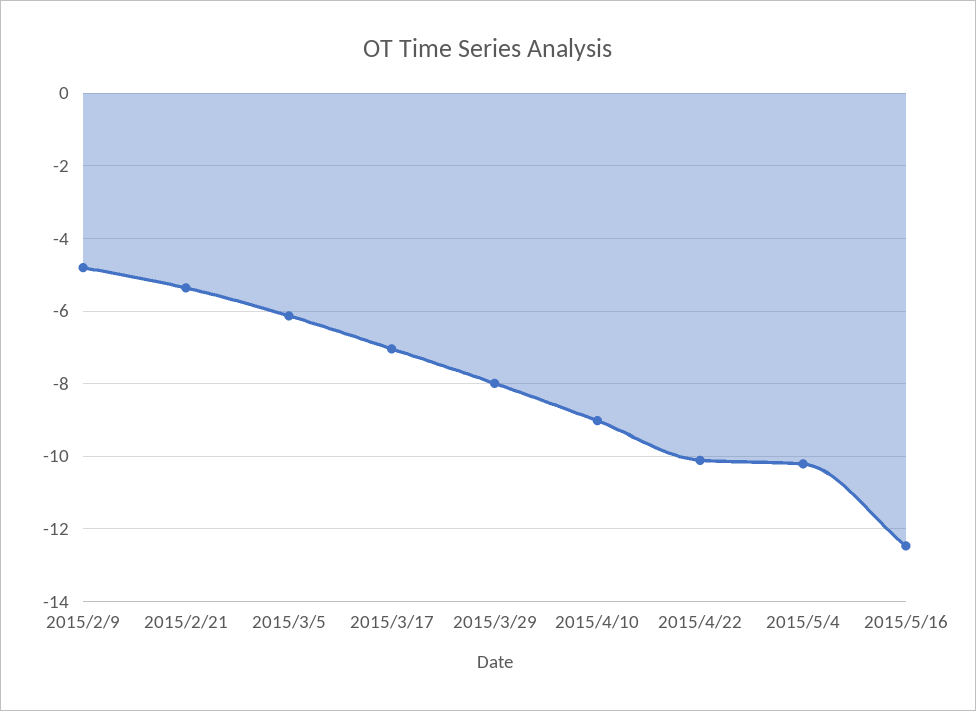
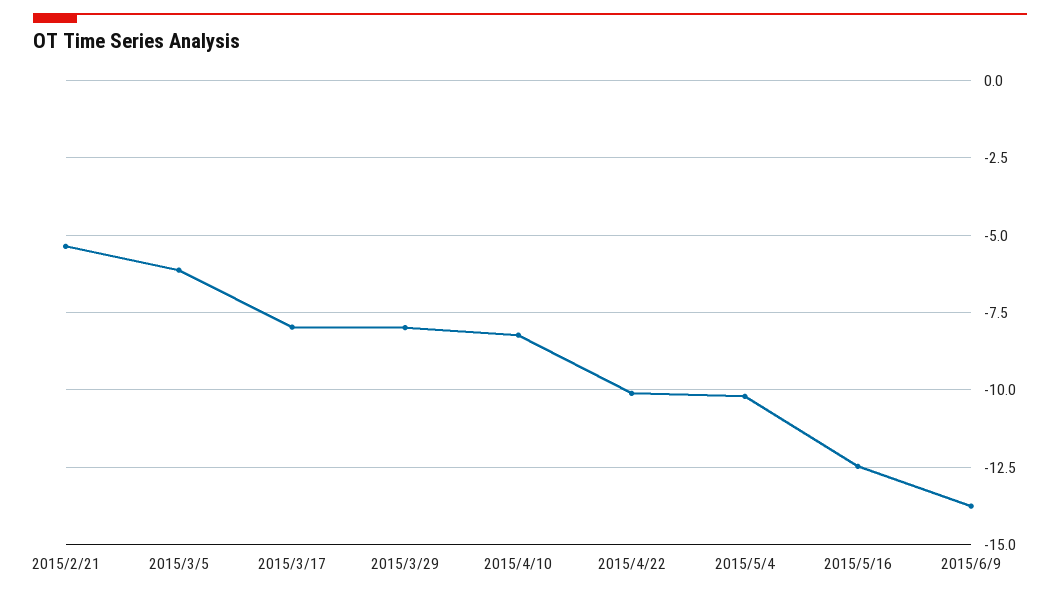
2015/2/9: -4.8 -> none
2015/3/17: -7 -> -8
2015/4/10: -9 -> -8.25
2015/6/9: none -> -13.75

